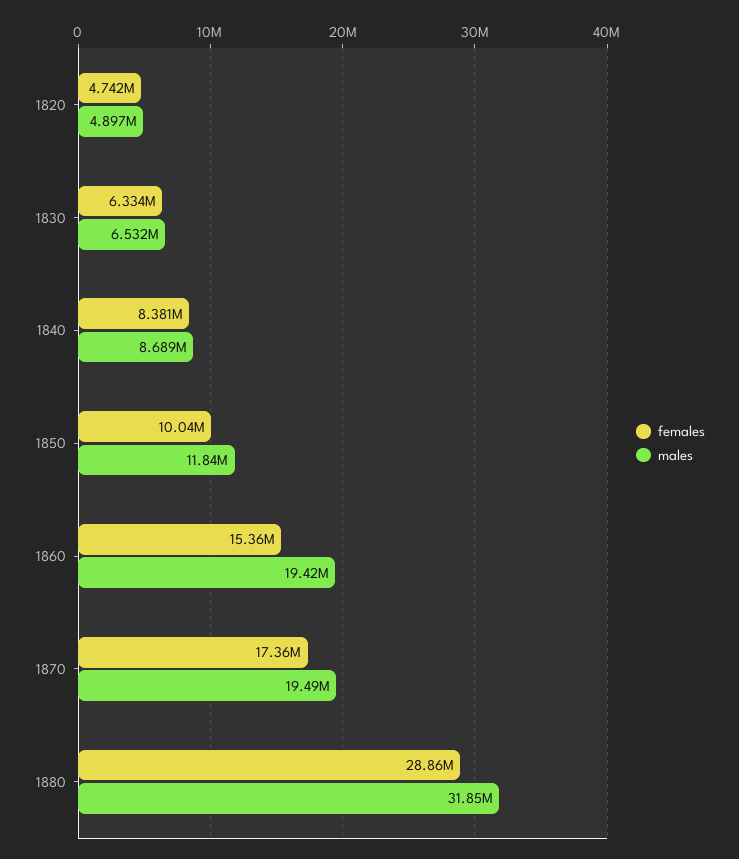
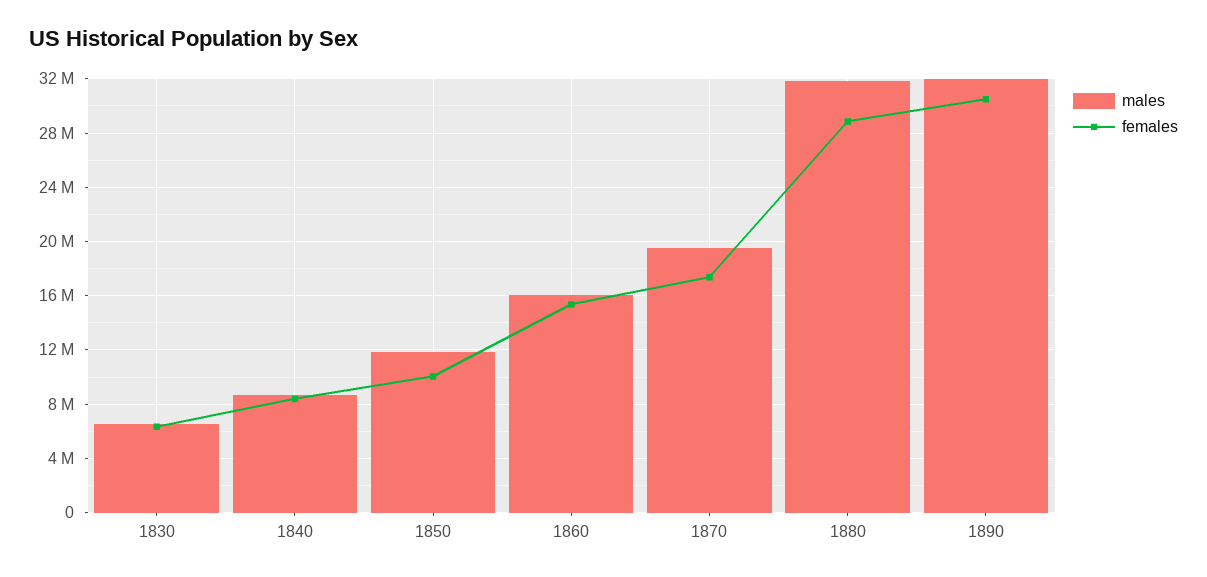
females, 1820: 4742000 -> none
males, 1820: 4897000 -> none
males, 1860: 19420000 -> 16000000
males, 1890: none -> 32000000
females, 1890: none -> 30500000

